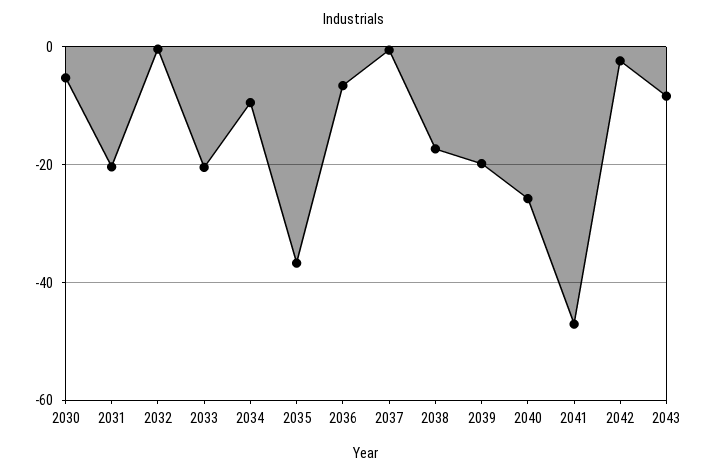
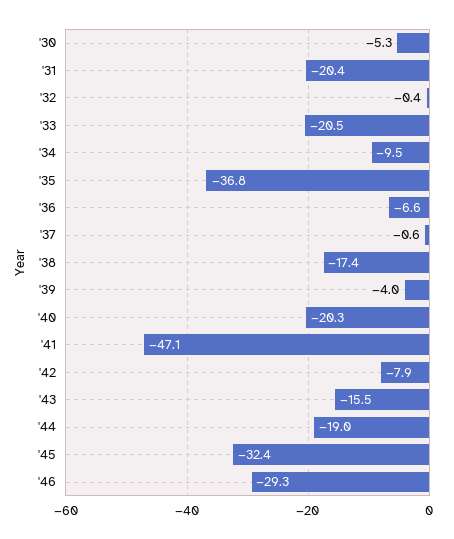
2039: -20 -> -4
2040: -26 -> -20.3
2042: -2 -> -7.9
2043: -8 -> -15.5
'44: none -> -19
'45: none -> -32.4
'46: none -> -29.3

